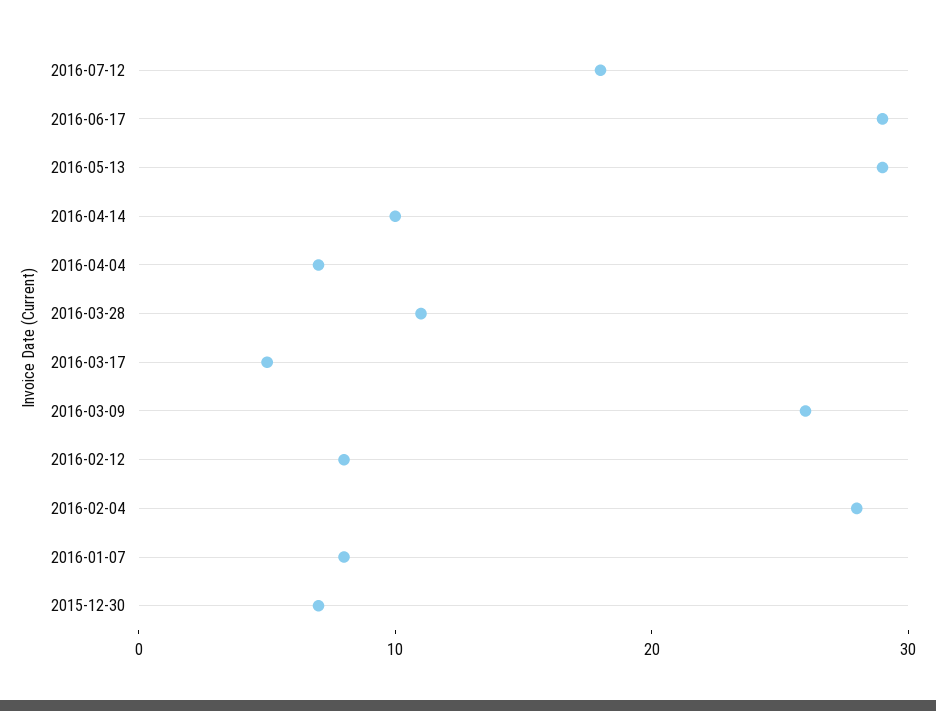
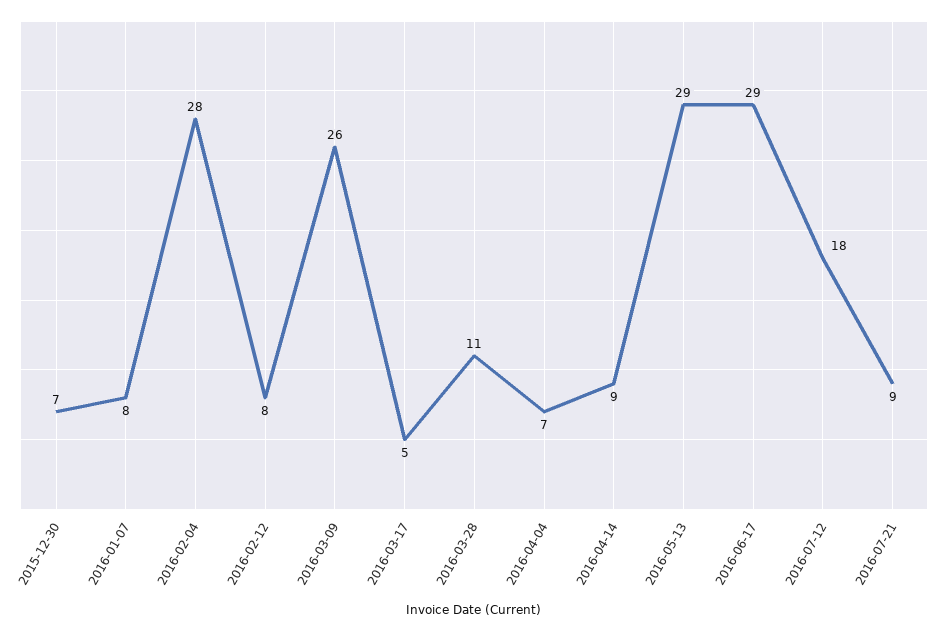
2016-04-14: 10 -> 9
2016-07-21: none -> 9

